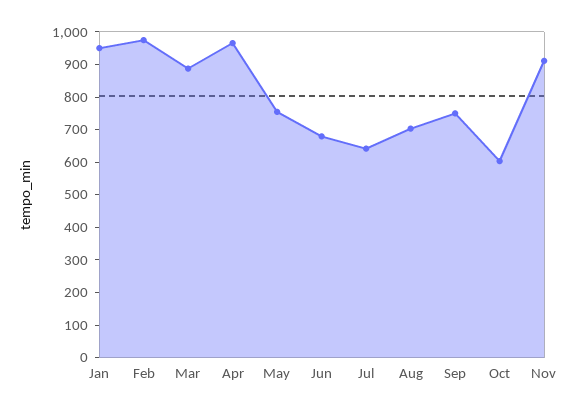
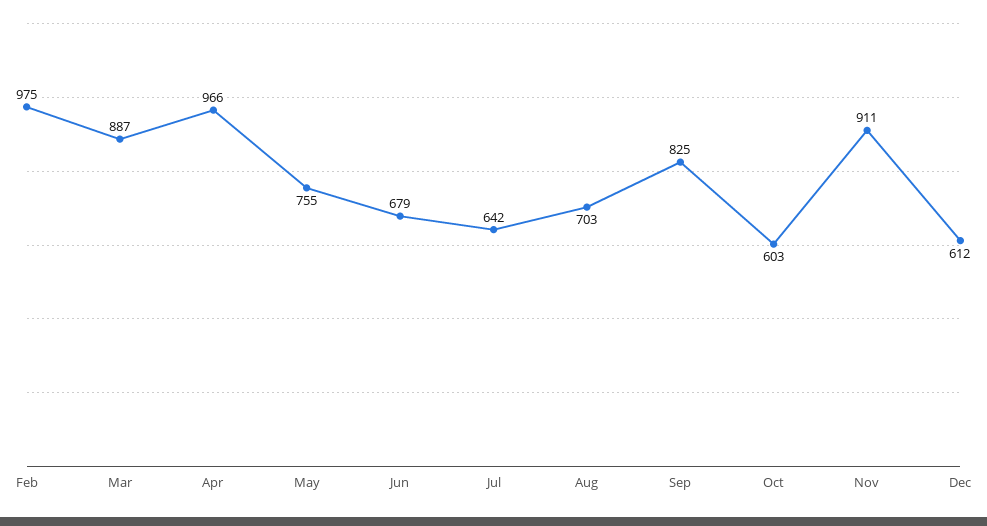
Jan: 950 -> none
Sep: 750 -> 825
Dec: none -> 612

